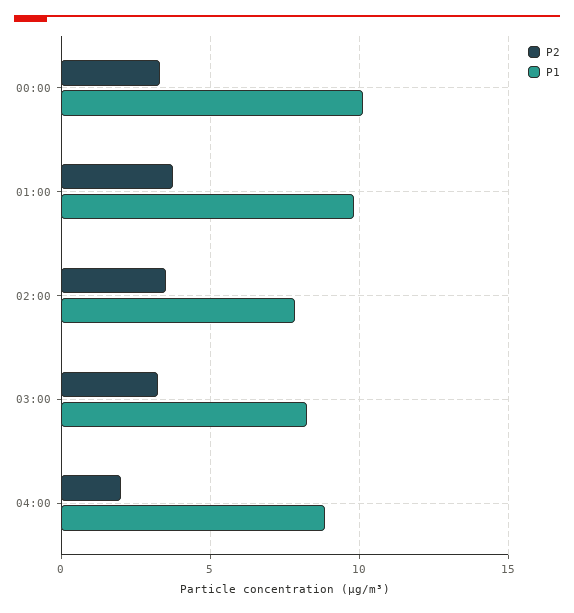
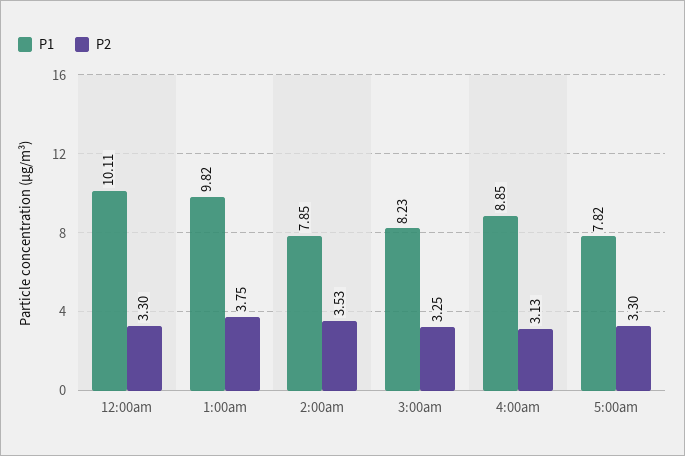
P2, 04:00: 2 -> 3.13
P1, 5:00am: none -> 7.82
P2, 5:00am: none -> 3.3

